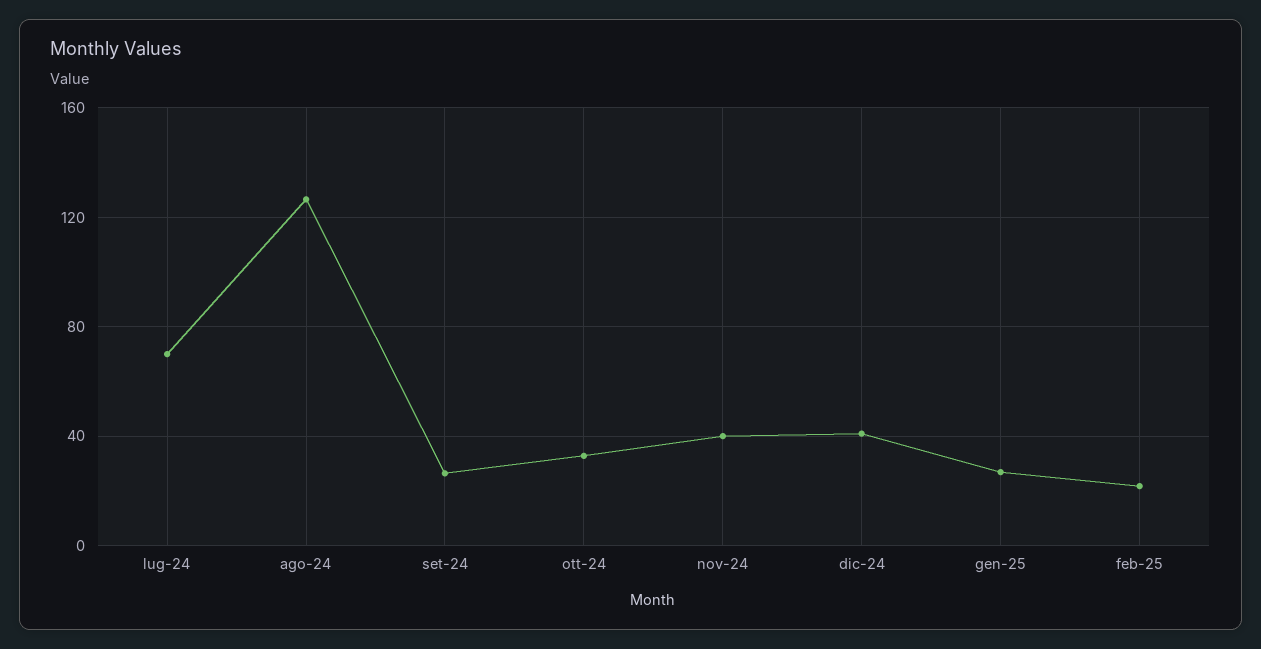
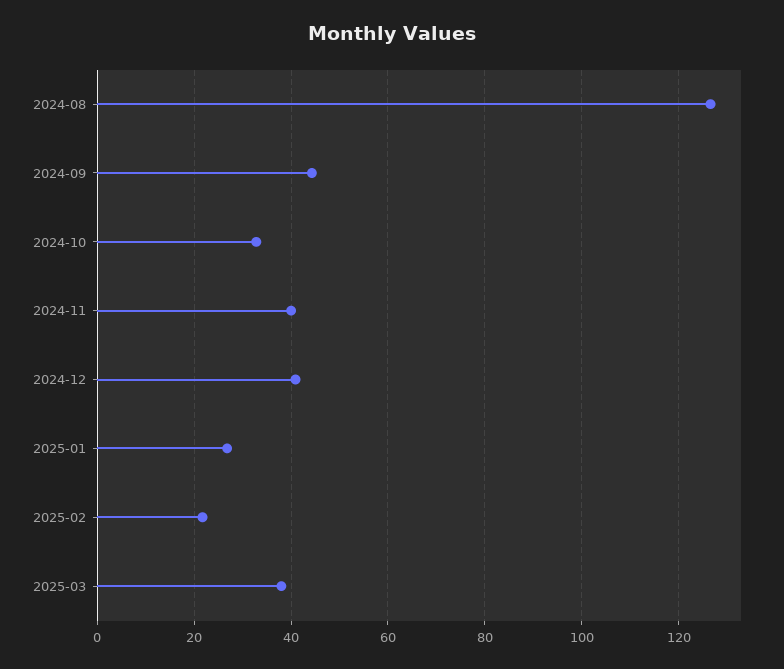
lug-24: 70 -> none
set-24: 25 -> 44
2025-03: none -> 38

